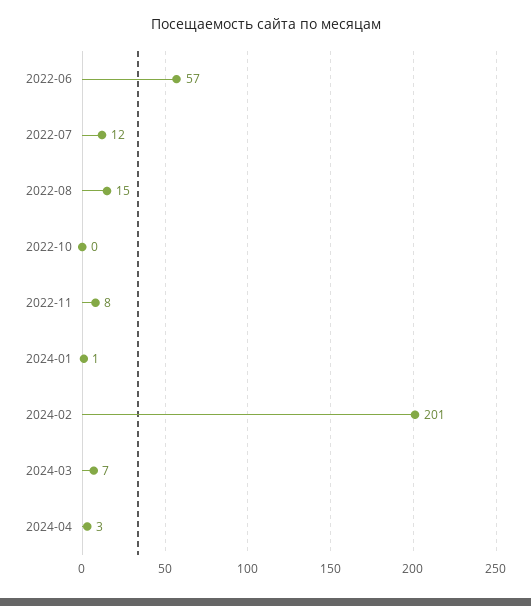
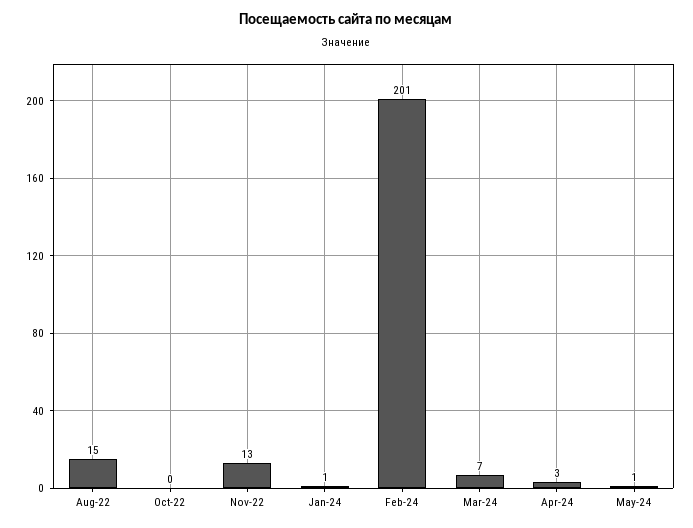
2022-06: 57 -> none
2022-07: 12 -> none
2022-11: 8 -> 13
May-24: none -> 1

